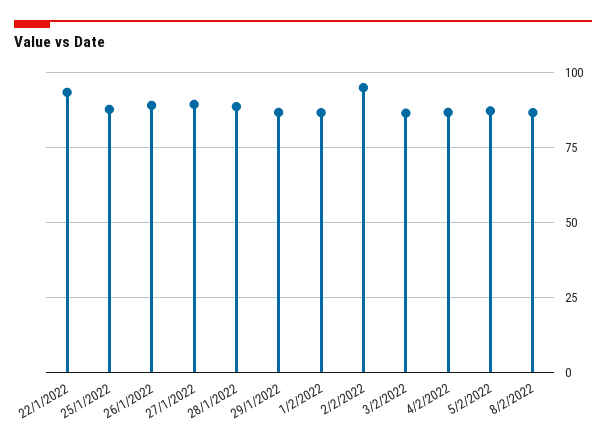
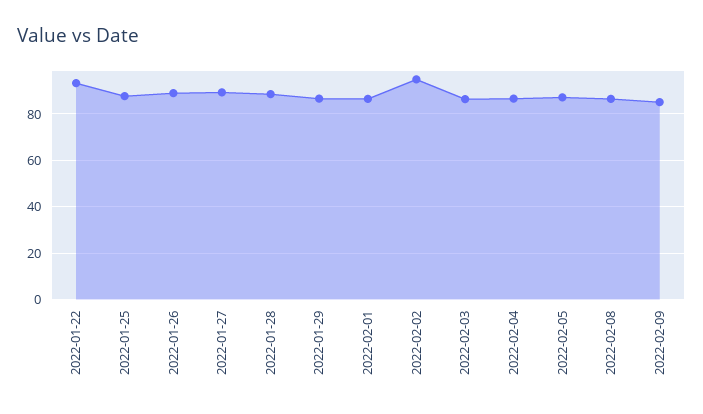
2022-02-09: none -> 85

